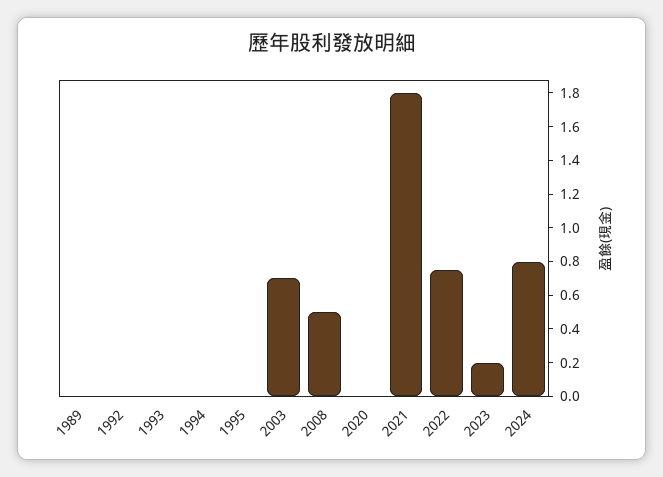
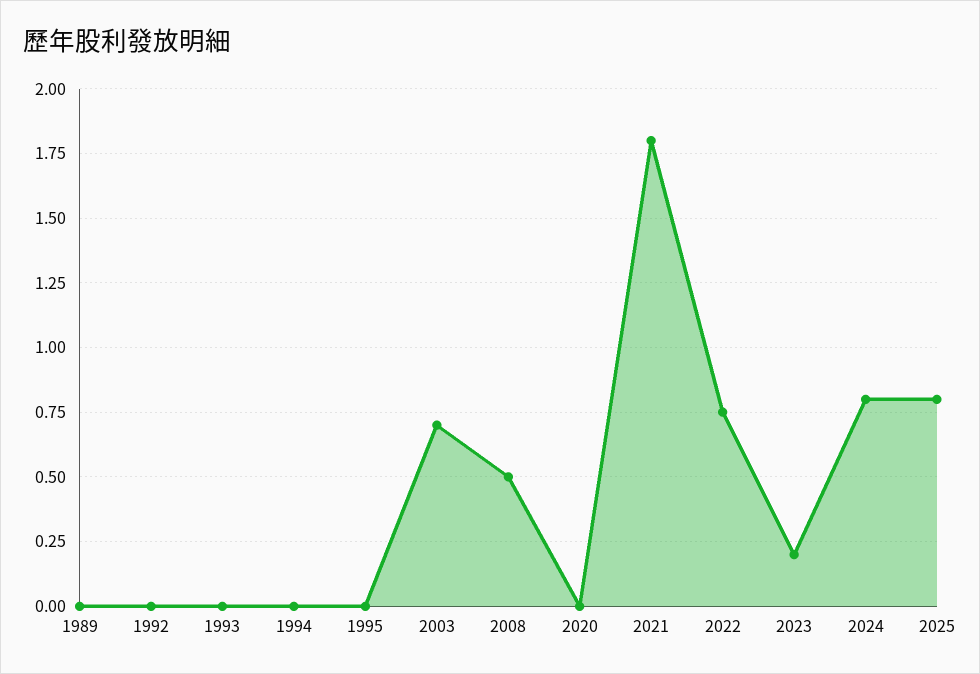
2025: none -> 0.8

